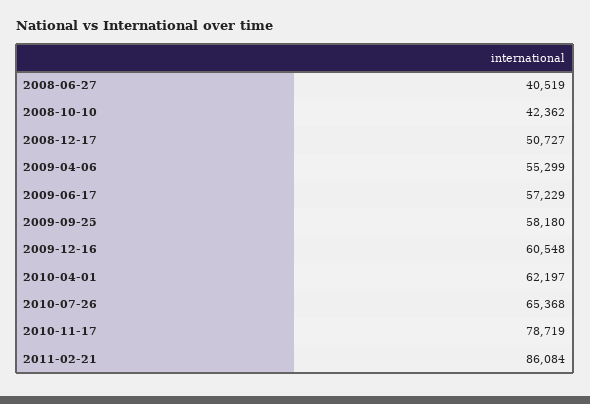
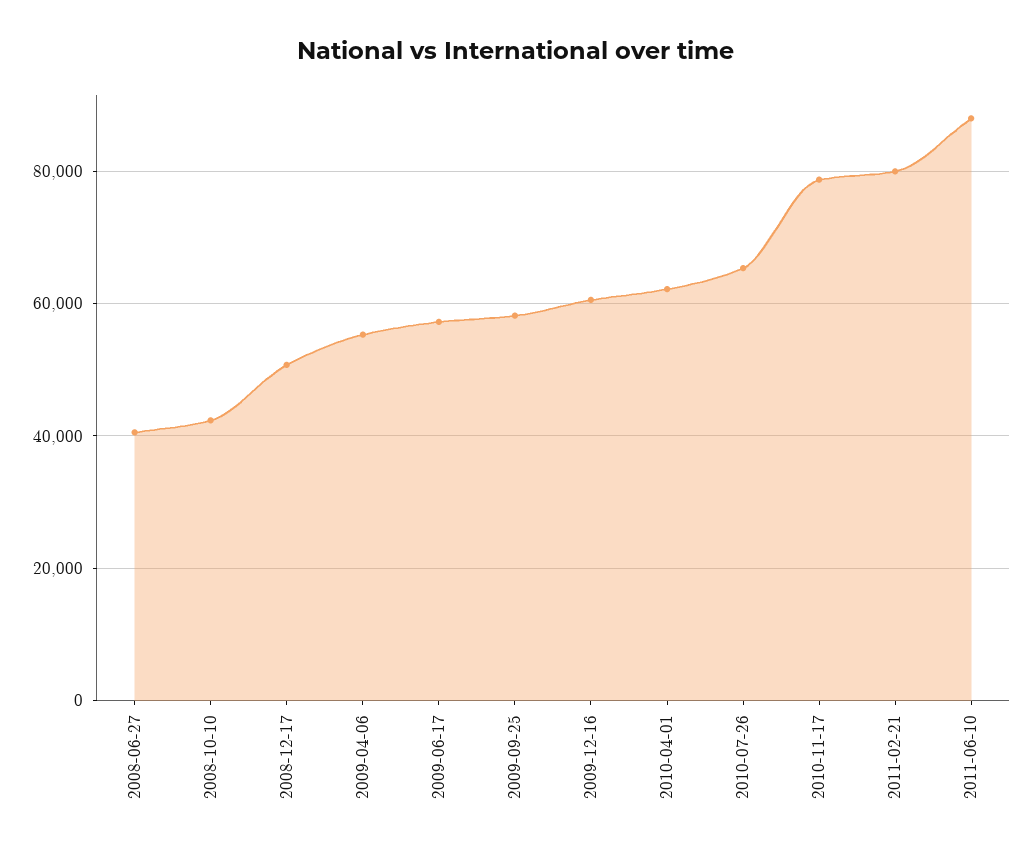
2011-02-21: 86084 -> 80000
2011-06-10: none -> 88000

